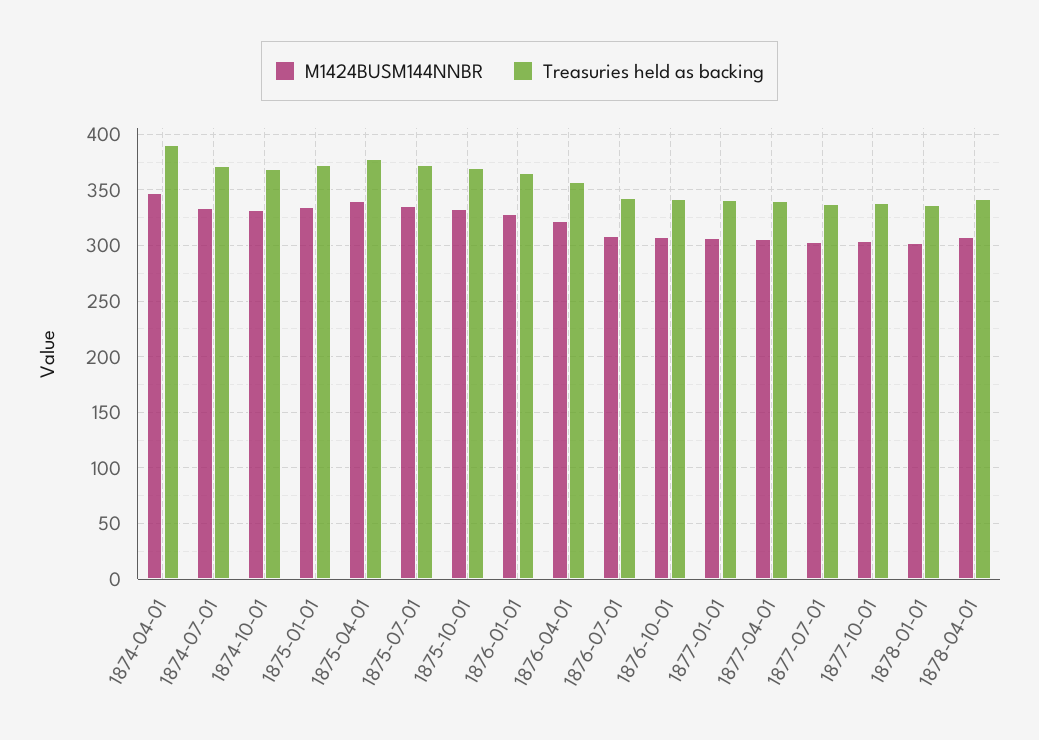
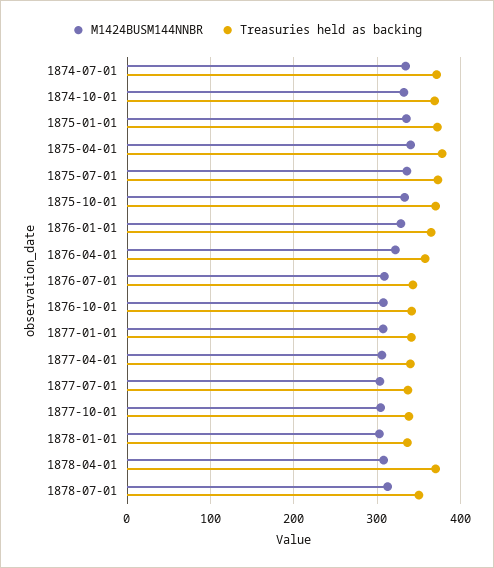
M1424BUSM144NNBR, 1874-04-01: 350 -> none
Treasuries held as backing, 1874-04-01: 390 -> none
Treasuries held as backing, 1878-04-01: 340 -> 370
M1424BUSM144NNBR, 1878-07-01: none -> 310
Treasuries held as backing, 1878-07-01: none -> 350

